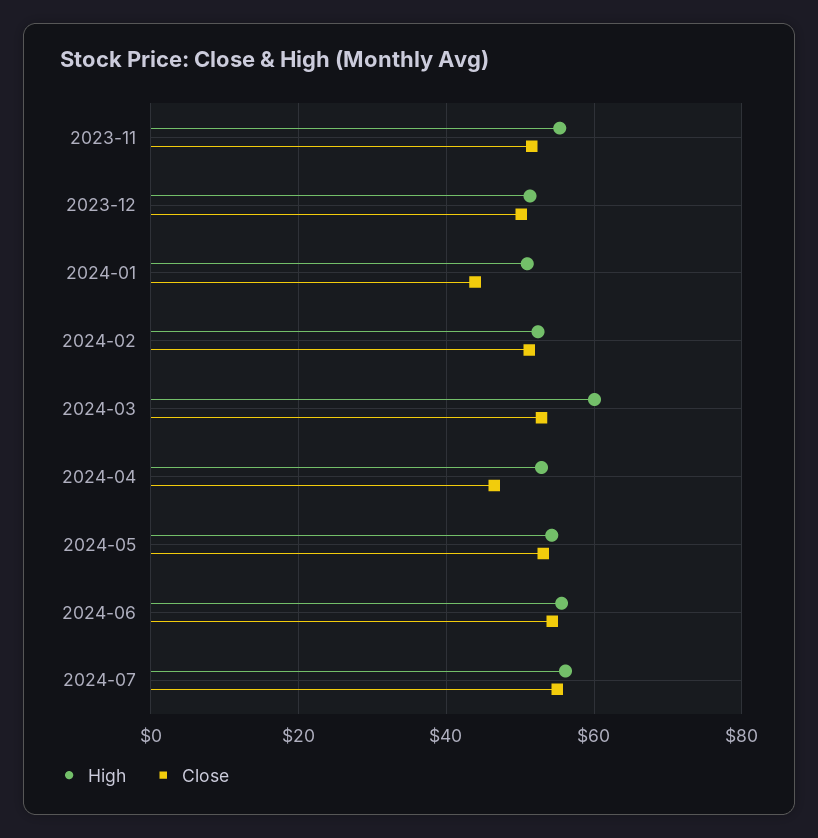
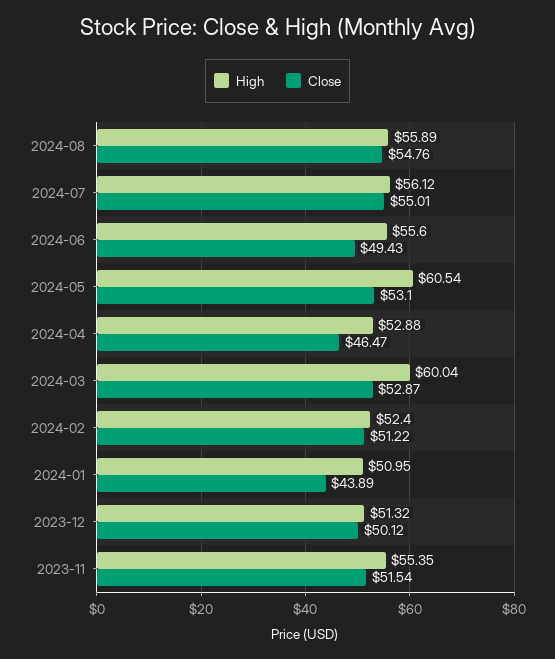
High, 2024-05: 54 -> 60.54
Close, 2024-06: 54 -> 49.43
High, 2024-08: none -> 55.89
Close, 2024-08: none -> 54.76

